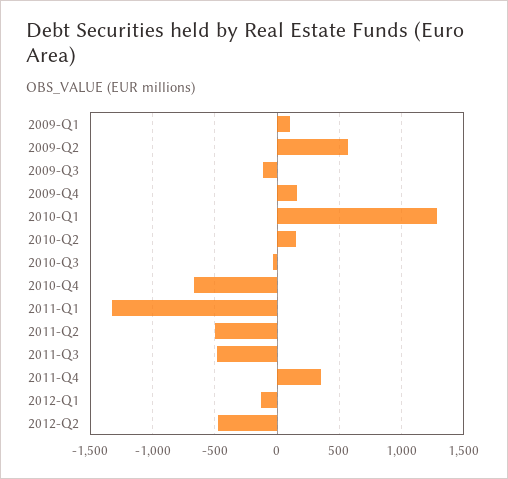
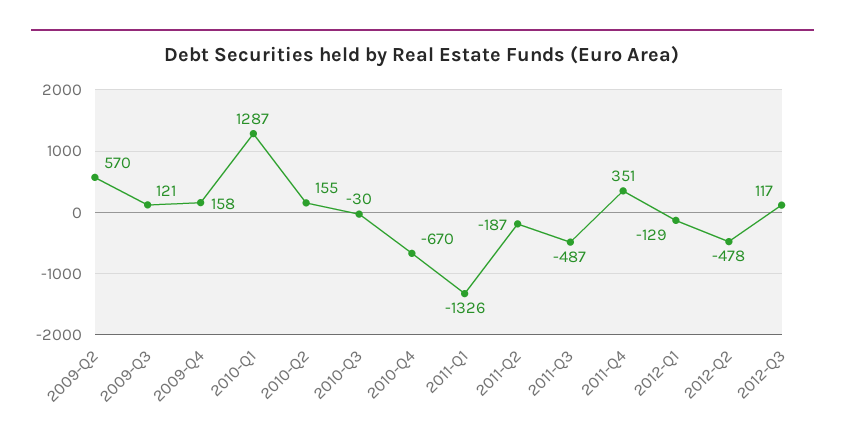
2009-Q1: 100 -> none
2009-Q3: -100 -> 121
2011-Q2: -500 -> -187
2012-Q3: none -> 117

